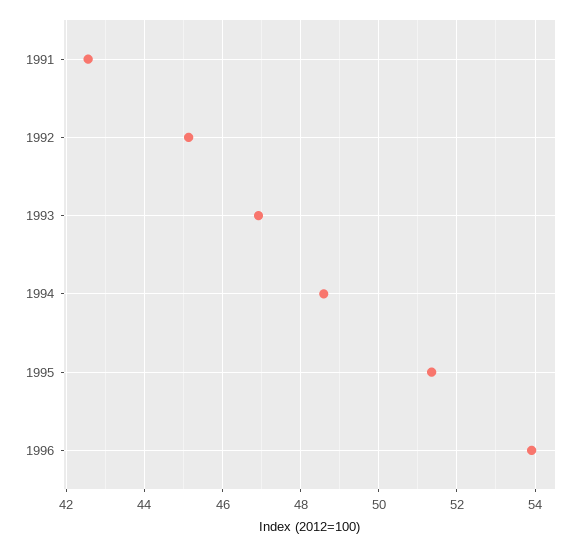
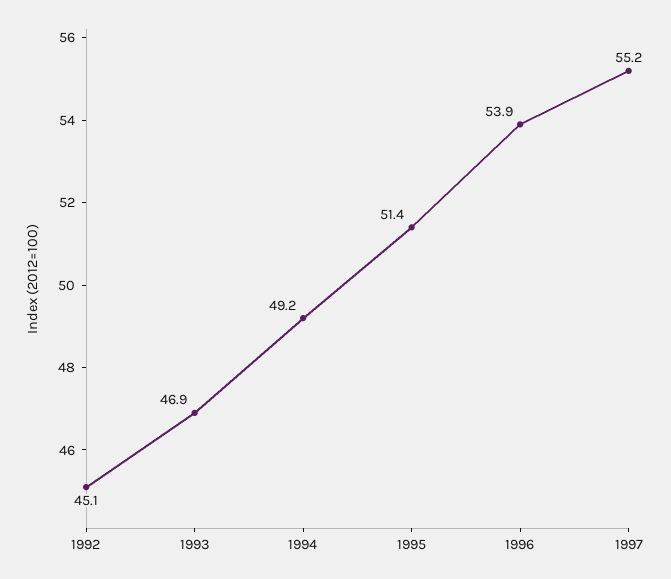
1991: 42.6 -> none
1994: 48.6 -> 49.2
1997: none -> 55.2

